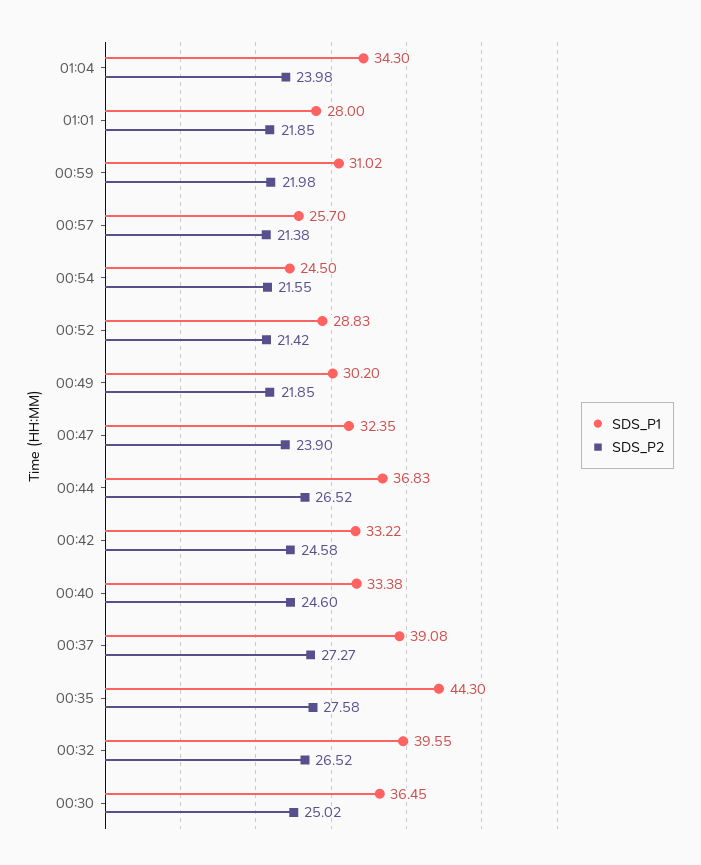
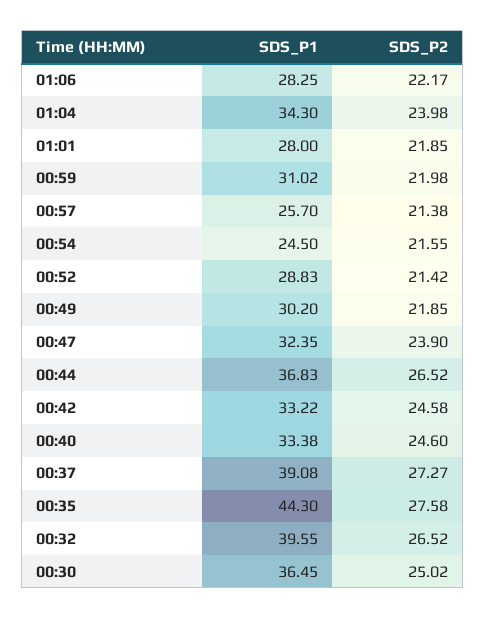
SDS_P1, 01:06: none -> 28.25
SDS_P2, 01:06: none -> 22.17

